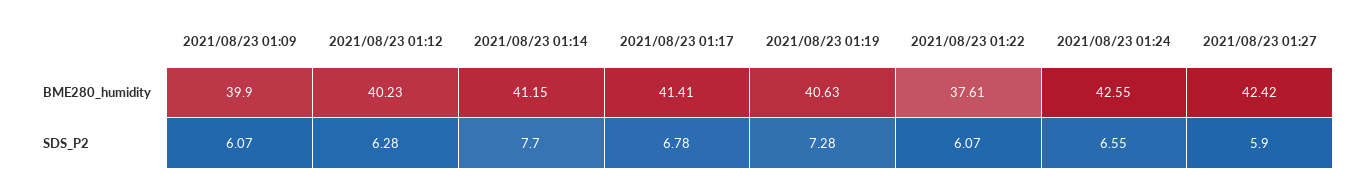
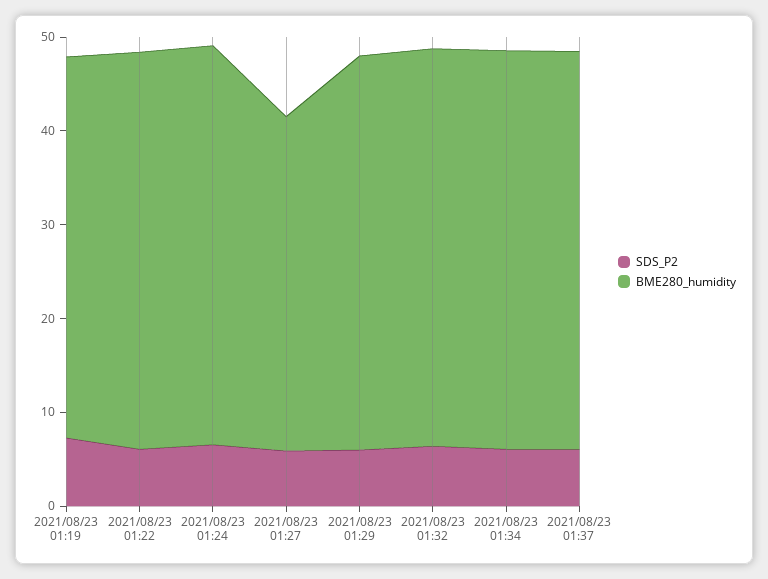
BME280_humidity, 2021/08/23 01:09: 39.9 -> none
BME280_humidity, 2021/08/23 01:12: 40.23 -> none
BME280_humidity, 2021/08/23 01:14: 41.15 -> none
BME280_humidity, 2021/08/23 01:17: 41.41 -> none
BME280_humidity, 2021/08/23 01:22: 37.61 -> 42
BME280_humidity, 2021/08/23 01:27: 42.42 -> 36
SDS_P2, 2021/08/23 01:09: 6.07 -> none
SDS_P2, 2021/08/23 01:12: 6.28 -> none
SDS_P2, 2021/08/23 01:14: 7.7 -> none
SDS_P2, 2021/08/23 01:17: 6.78 -> none
SDS_P2, 2021/08/23 01:29: none -> 6
BME280_humidity, 2021/08/23 01:29: none -> 42
SDS_P2, 2021/08/23 01:32: none -> 6
BME280_humidity, 2021/08/23 01:32: none -> 42
SDS_P2, 2021/08/23 01:34: none -> 6
BME280_humidity, 2021/08/23 01:34: none -> 42
SDS_P2, 2021/08/23 01:37: none -> 6
BME280_humidity, 2021/08/23 01:37: none -> 42

